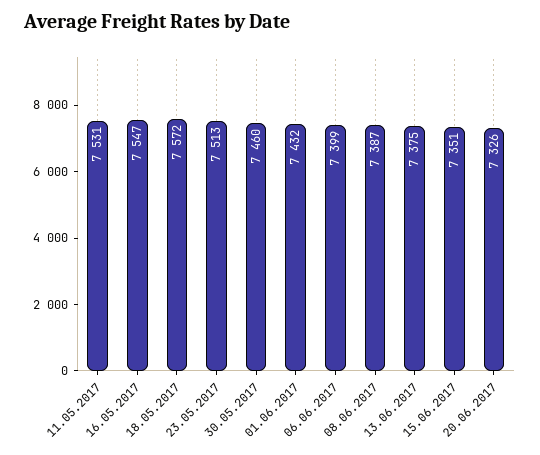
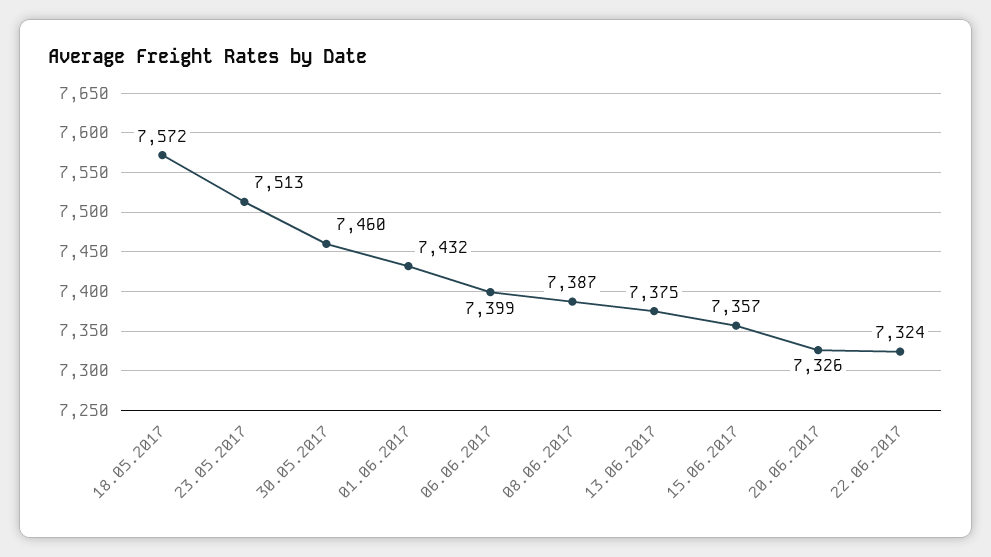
11.05.2017: 7531 -> none
16.05.2017: 7547 -> none
15.06.2017: 7351 -> 7357
22.06.2017: none -> 7324

